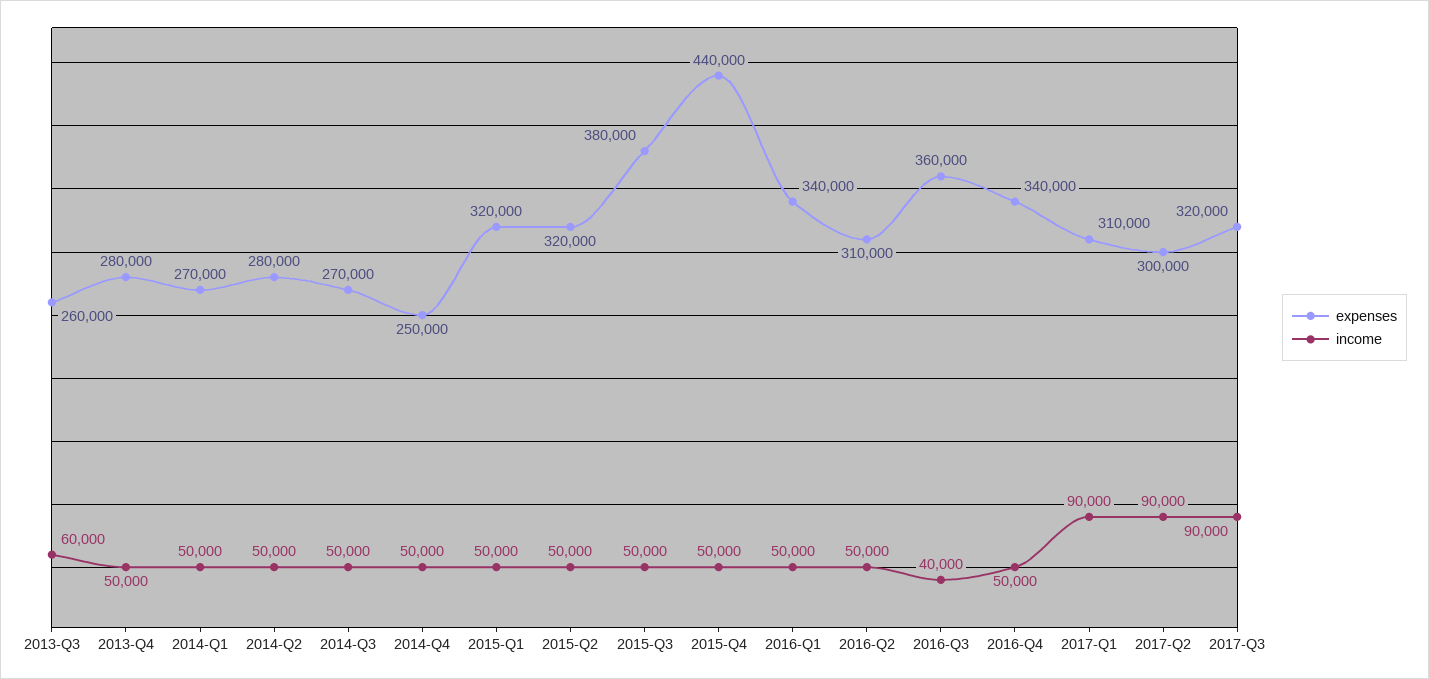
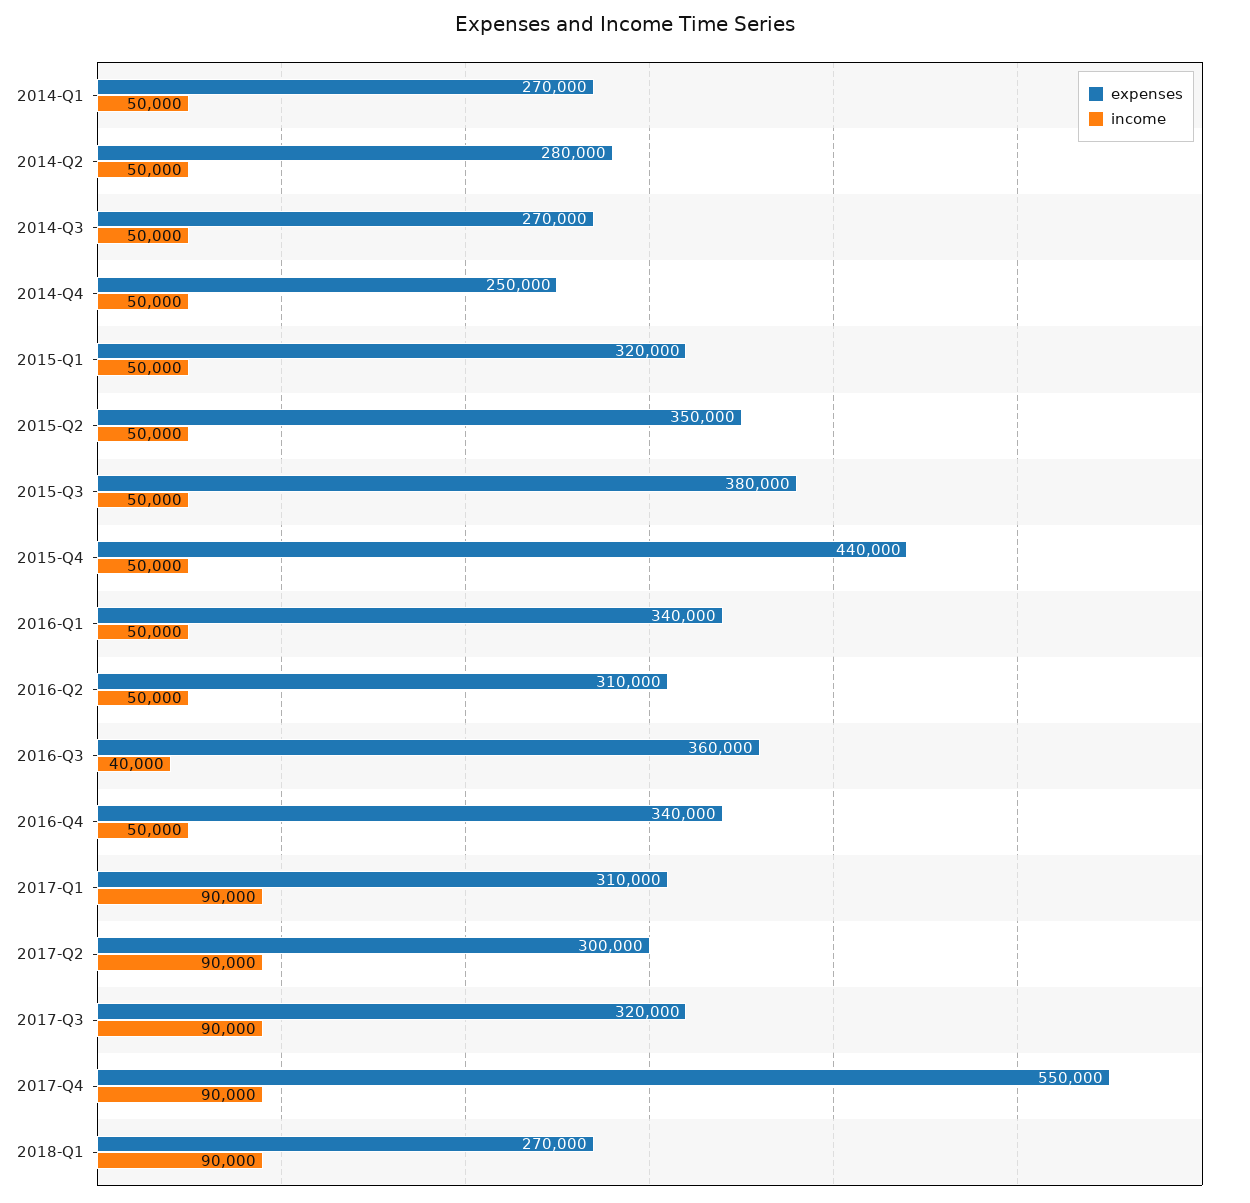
expenses, 2013-Q3: 260000 -> none
income, 2013-Q3: 60000 -> none
expenses, 2013-Q4: 280000 -> none
income, 2013-Q4: 50000 -> none
expenses, 2015-Q2: 320000 -> 350000
expenses, 2017-Q4: none -> 550000
income, 2017-Q4: none -> 90000
expenses, 2018-Q1: none -> 270000
income, 2018-Q1: none -> 90000

